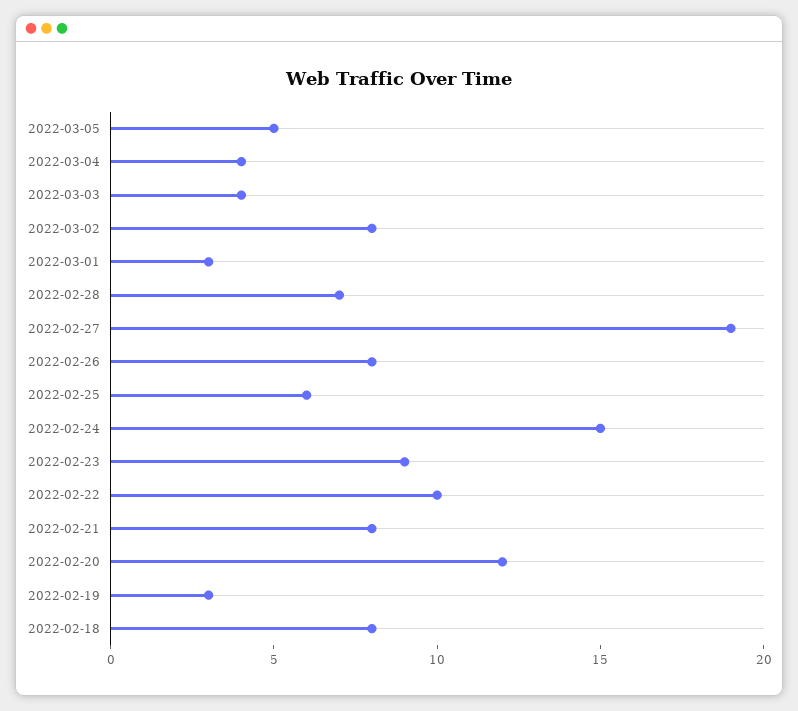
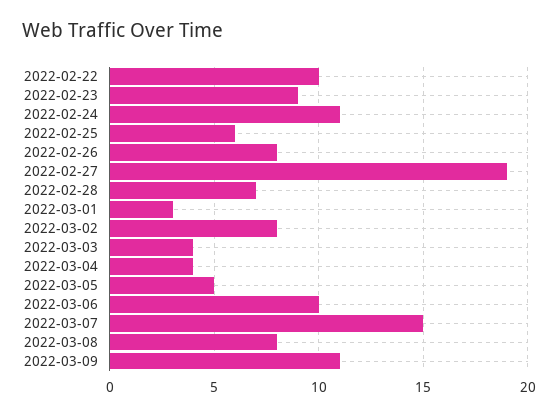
2022-02-24: 15 -> 11
2022-02-21: 8 -> none
2022-02-20: 12 -> none
2022-02-19: 3 -> none
2022-02-18: 8 -> none
2022-03-06: none -> 10
2022-03-07: none -> 15
2022-03-08: none -> 8
2022-03-09: none -> 11

